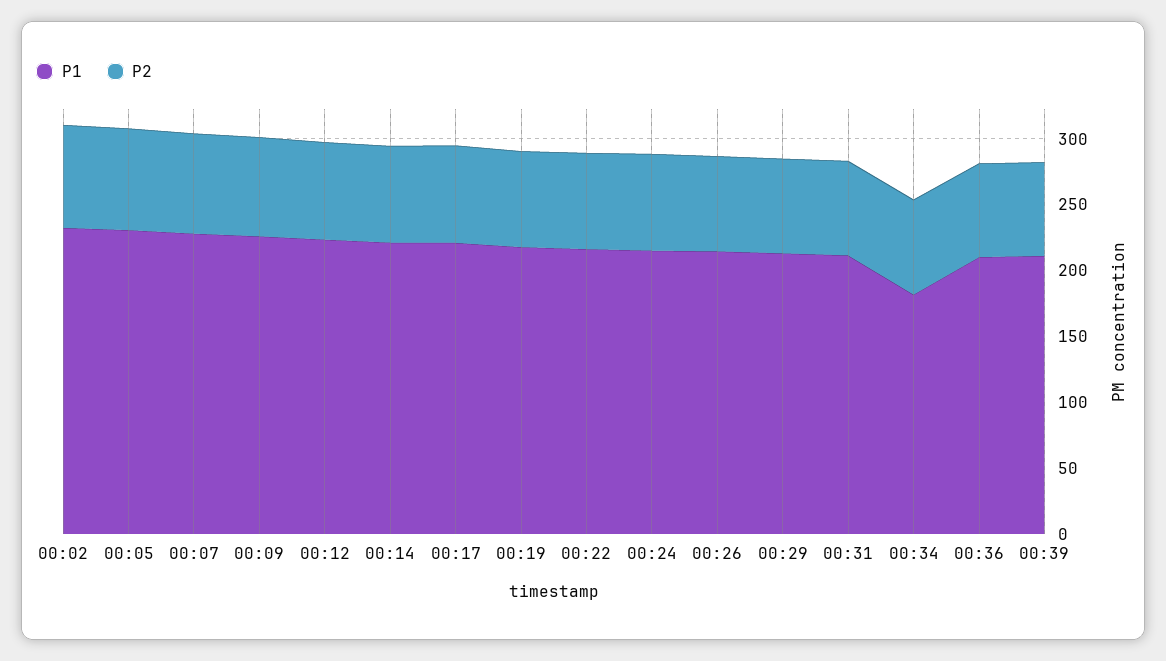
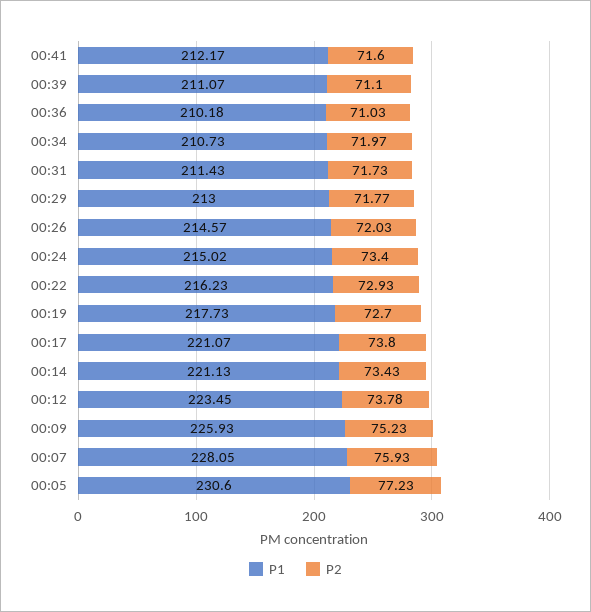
P1, 00:02: 230 -> none
P2, 00:02: 80 -> none
P1, 00:34: 180 -> 210.73
P1, 00:41: none -> 212.17
P2, 00:41: none -> 71.6

